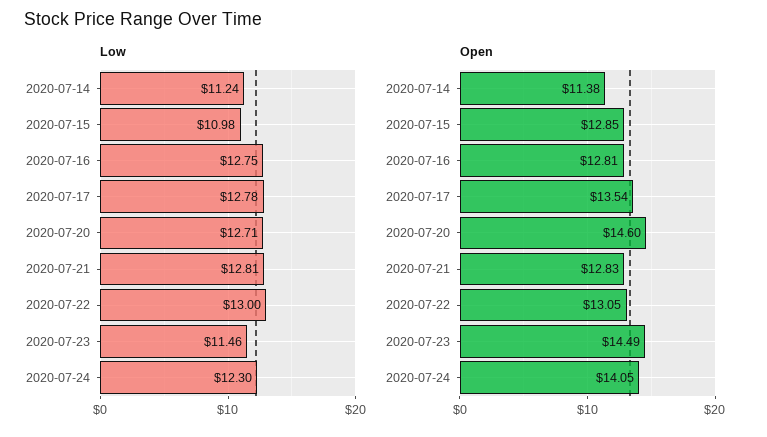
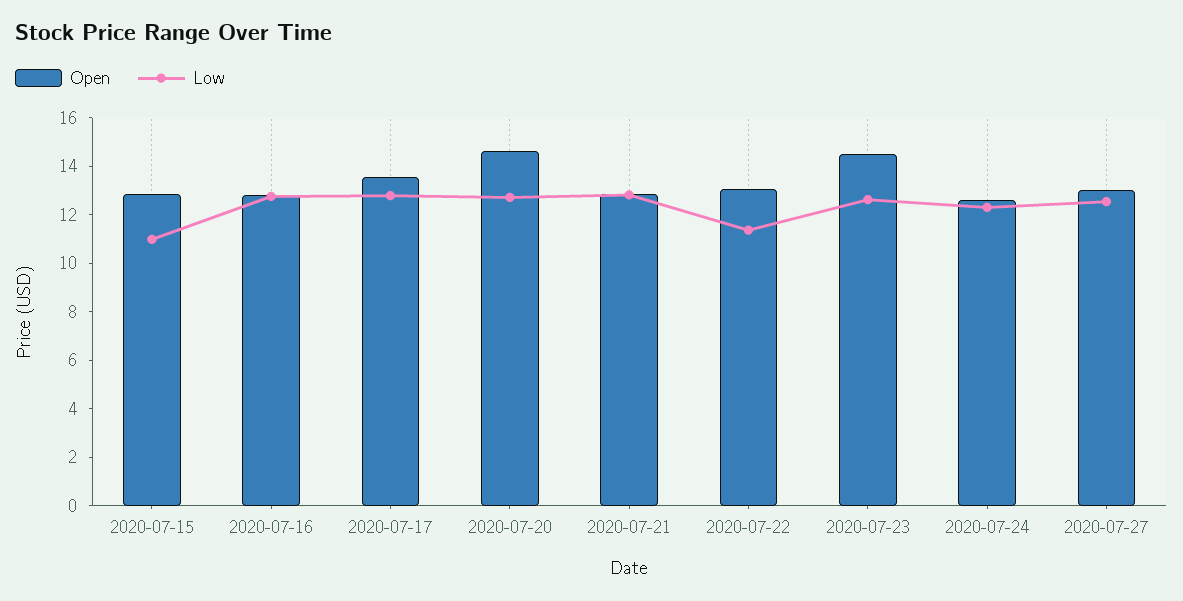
Low, 2020-07-14: 11.24 -> none
Low, 2020-07-22: 13 -> 11.5
Low, 2020-07-23: 11.46 -> 12.5
Open, 2020-07-14: 11.38 -> none
Open, 2020-07-24: 14.05 -> 12.5
Open, 2020-07-27: none -> 13
Low, 2020-07-27: none -> 12.5

